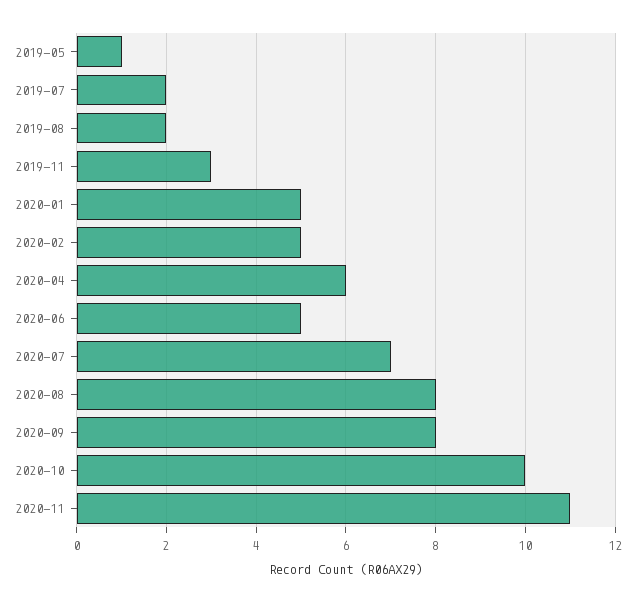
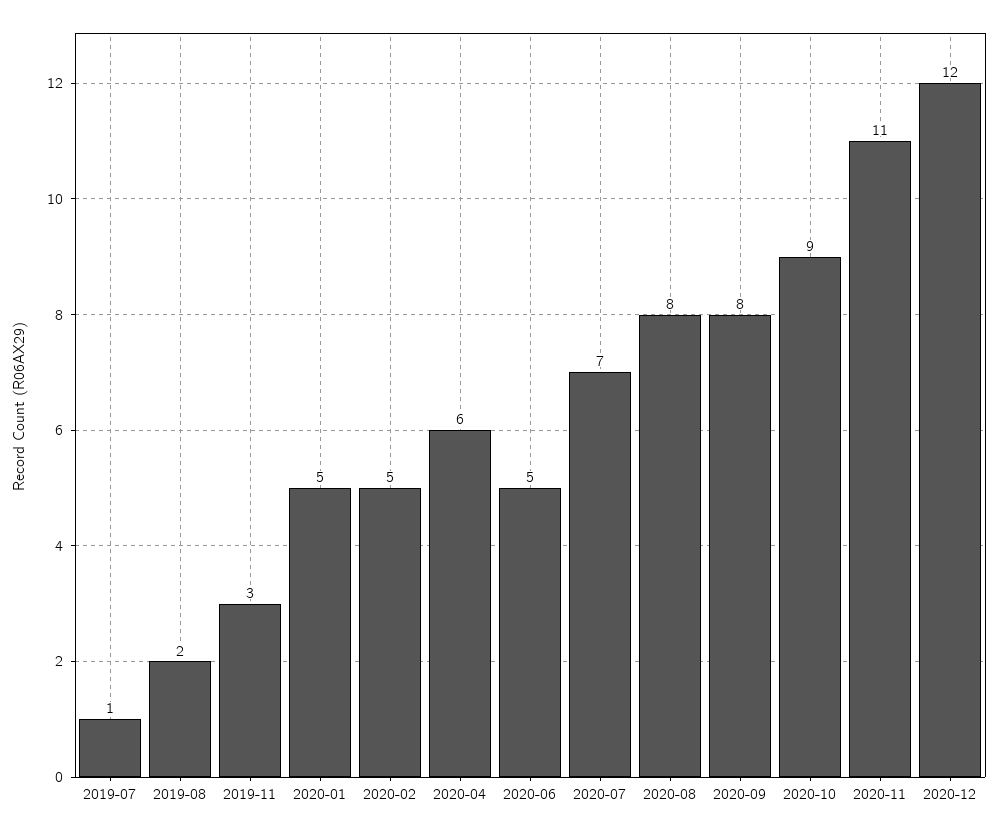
2019-05: 1 -> none
2019-07: 2 -> 1
2020-10: 10 -> 9
2020-12: none -> 12

